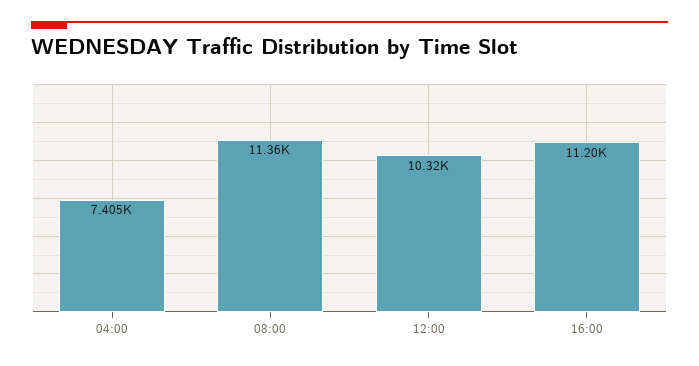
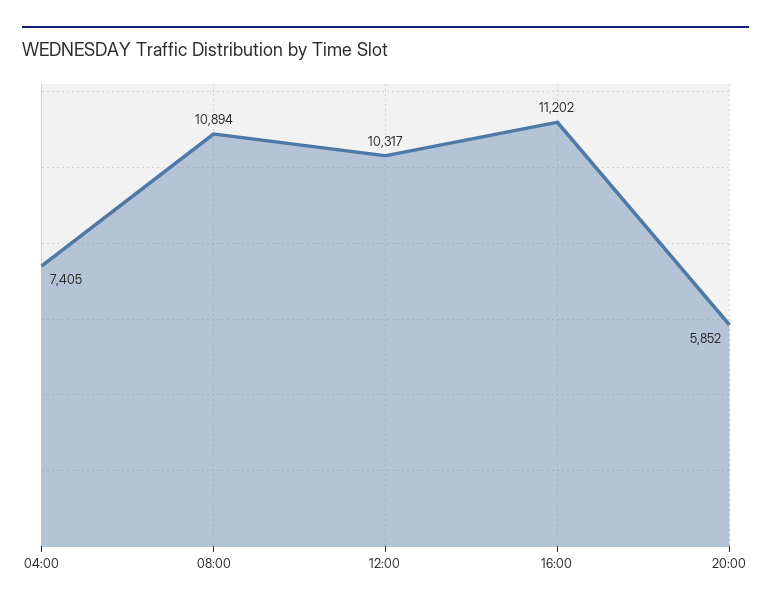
08:00: 11360 -> 10894
20:00: none -> 5852

